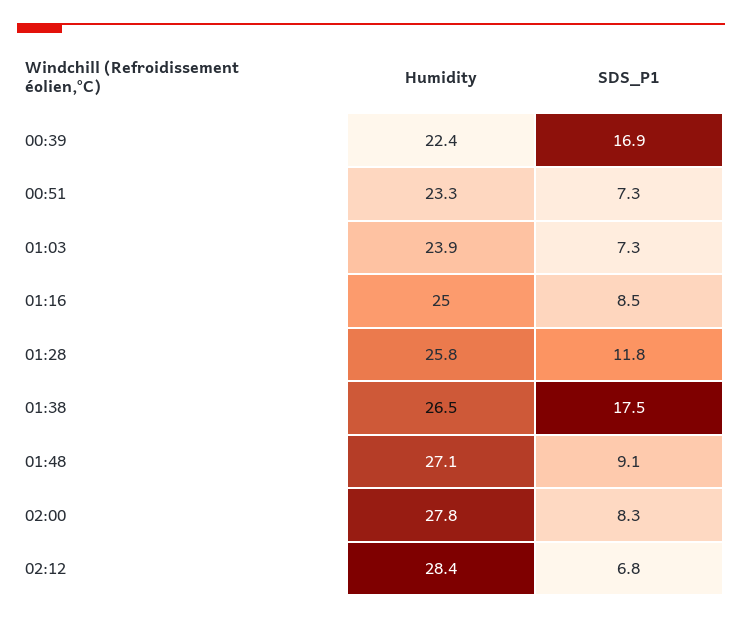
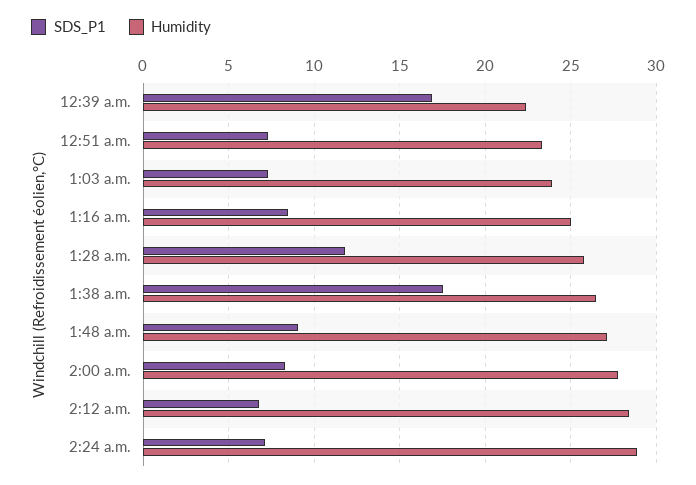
SDS_P1, 2:24 a.m.: none -> 7
Humidity, 2:24 a.m.: none -> 29

